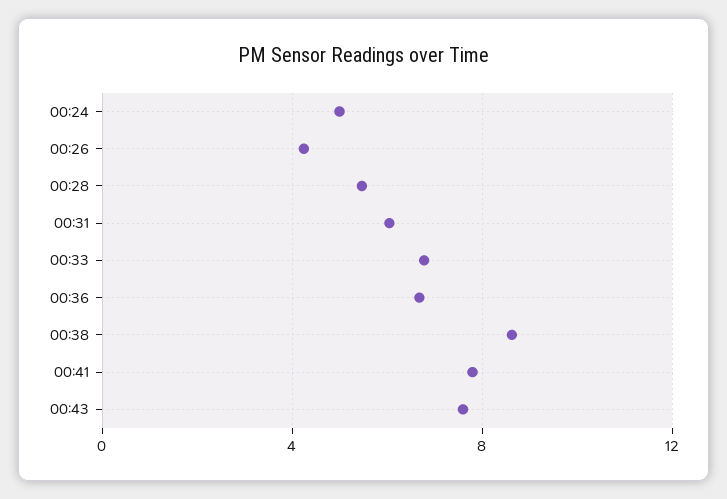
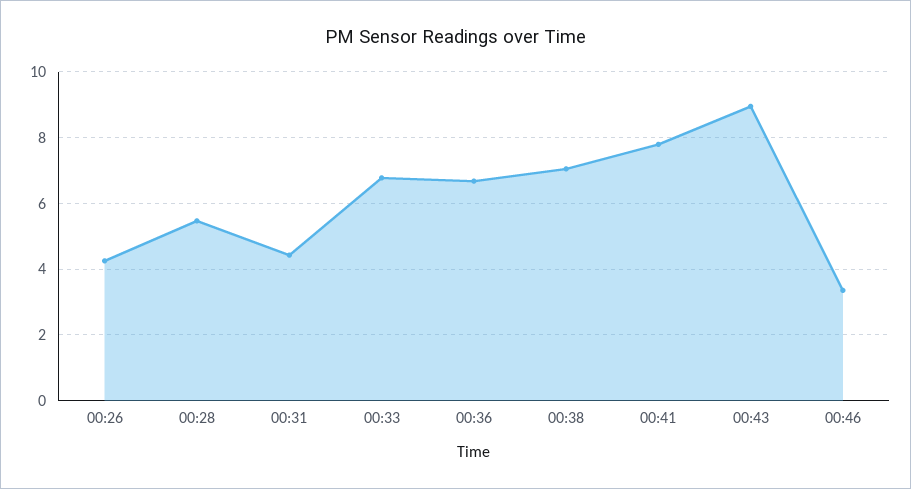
00:24: 5 -> none
00:31: 6 -> 4.4
00:38: 8.5 -> 7
00:43: 7.5 -> 9
00:46: none -> 3.4

